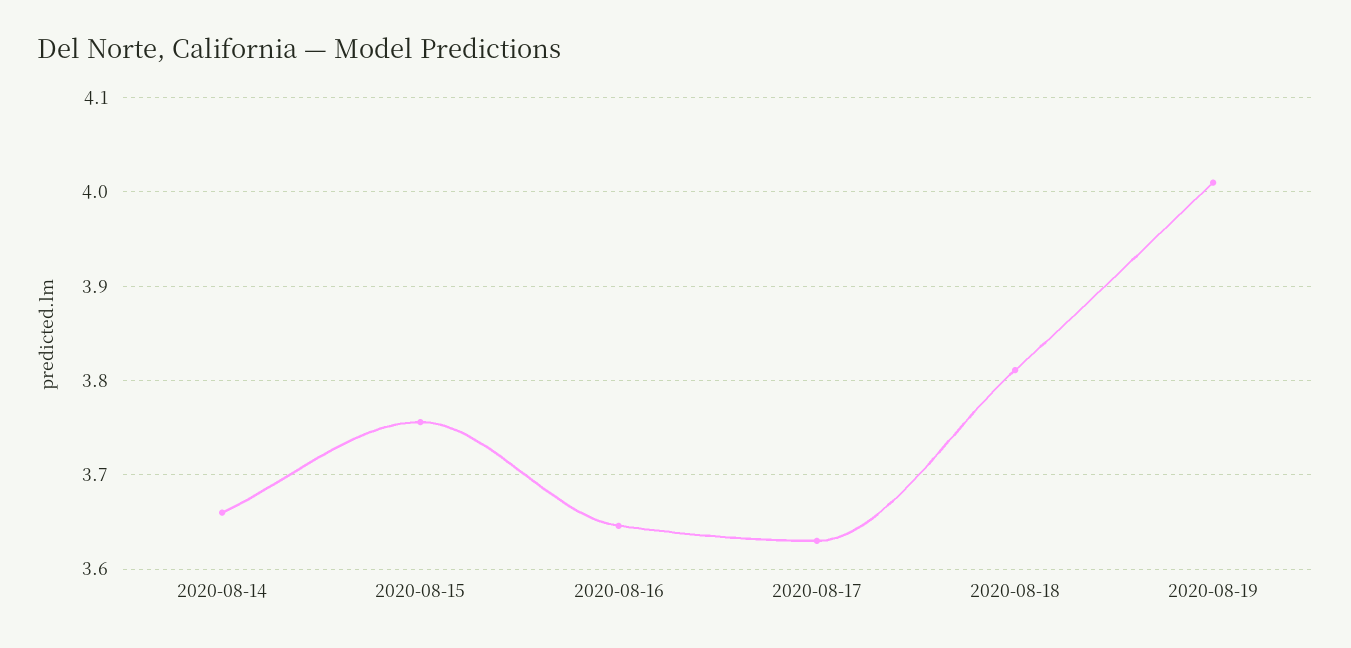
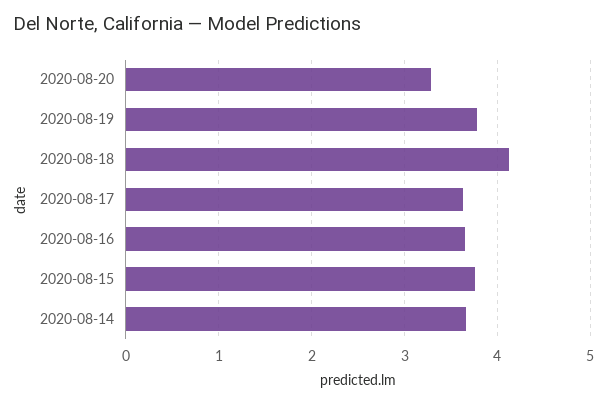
2020-08-18: 3.81 -> 4.1
2020-08-19: 4.01 -> 3.8
2020-08-20: none -> 3.3

